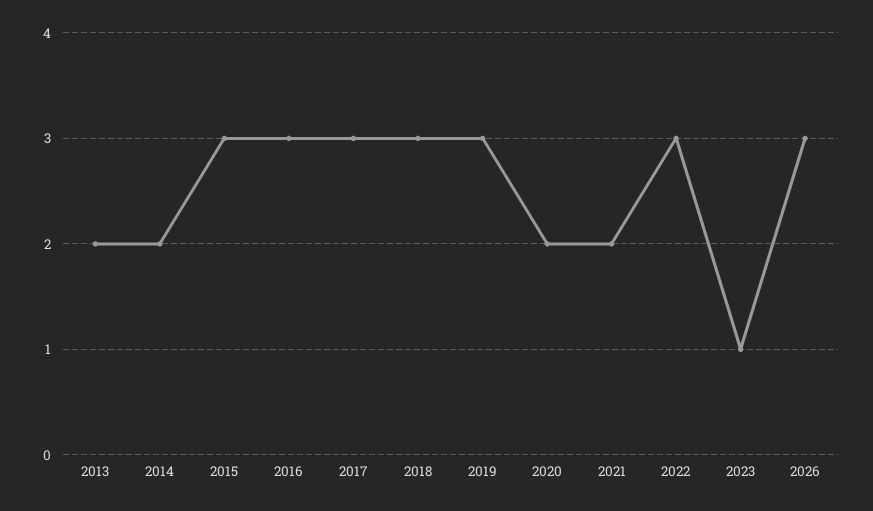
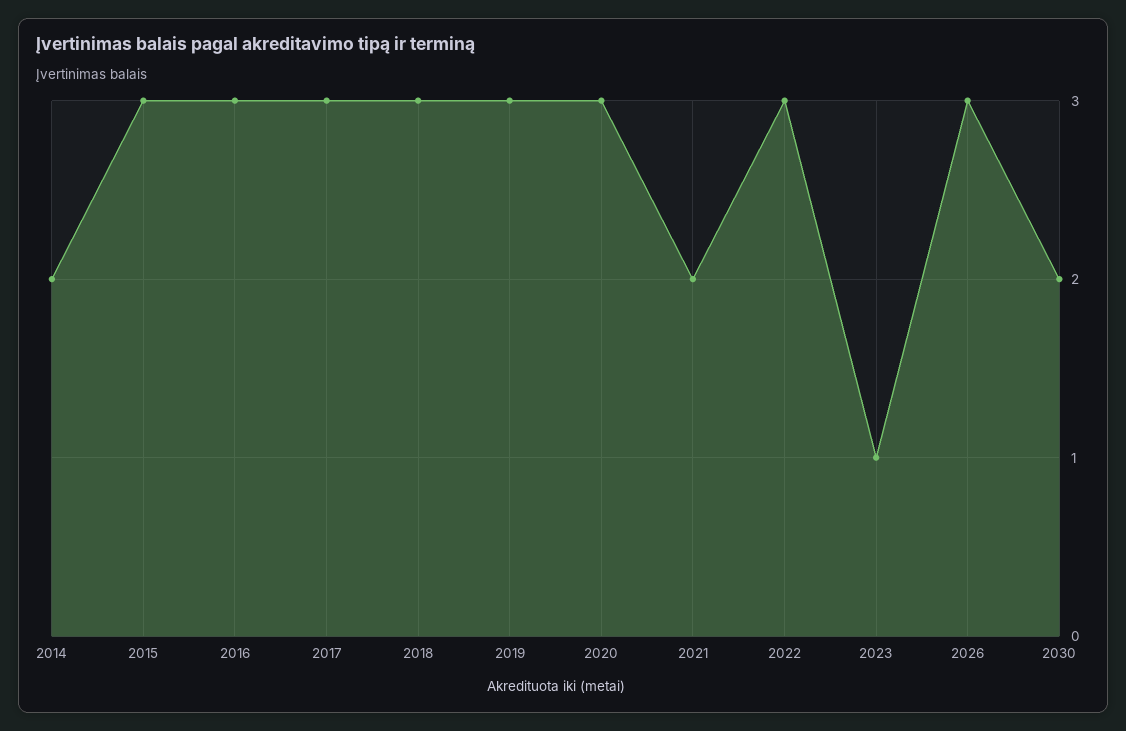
2013: 2 -> none
2020: 2 -> 3
2030: none -> 2

